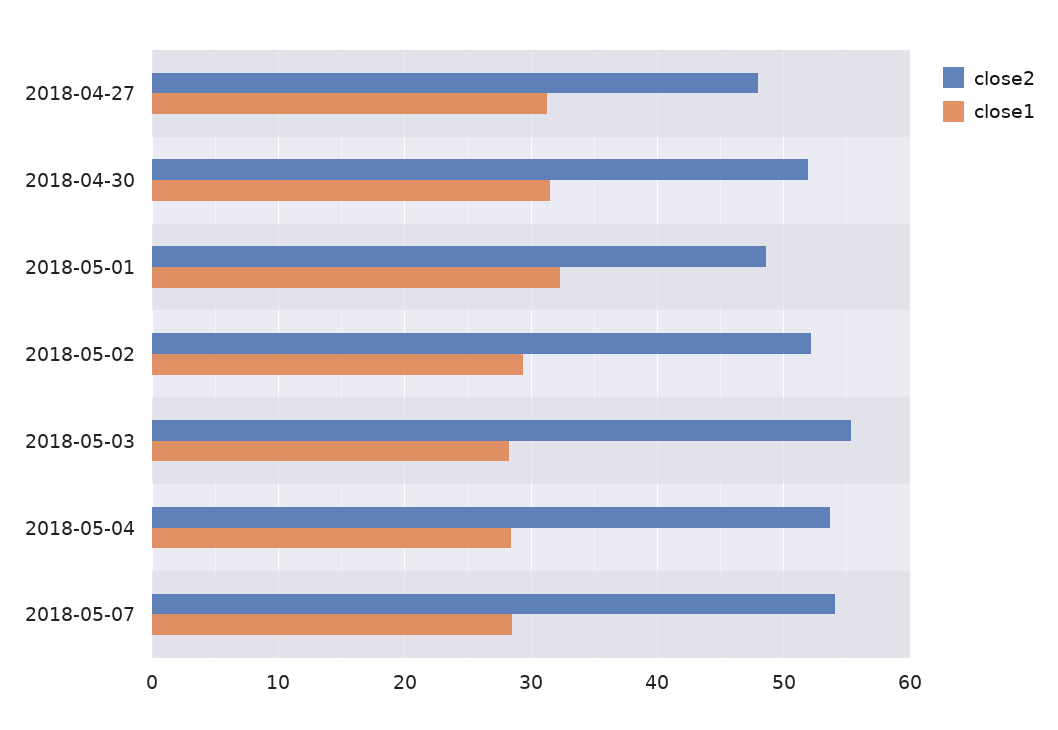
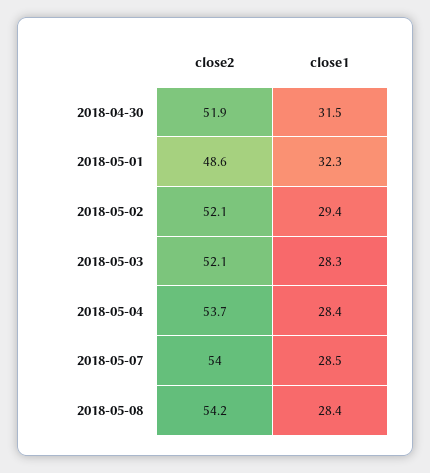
close2, 2018-04-27: 48 -> none
close1, 2018-04-27: 31 -> none
close2, 2018-05-03: 55 -> 52.1
close2, 2018-05-08: none -> 54.2
close1, 2018-05-08: none -> 28.4

